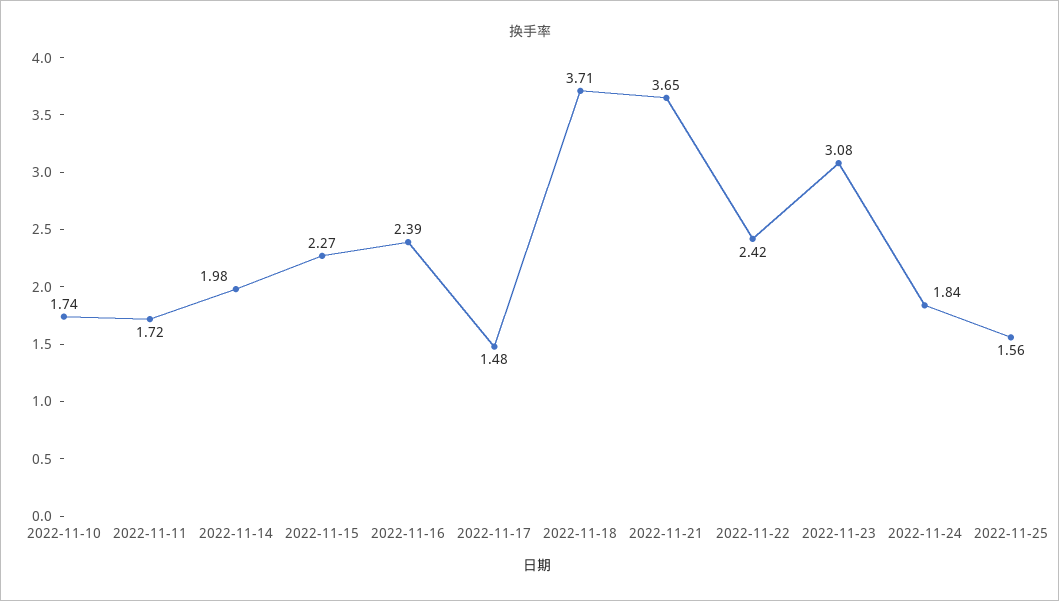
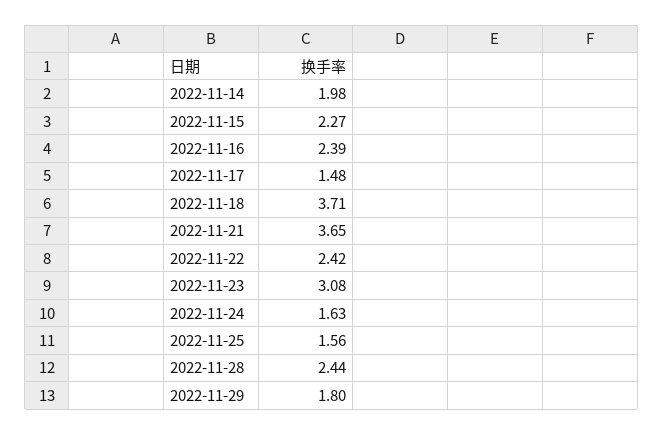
2022-11-10: 1.74 -> none
2022-11-11: 1.72 -> none
2022-11-24: 1.84 -> 1.63
2022-11-28: none -> 2.44
2022-11-29: none -> 1.8

